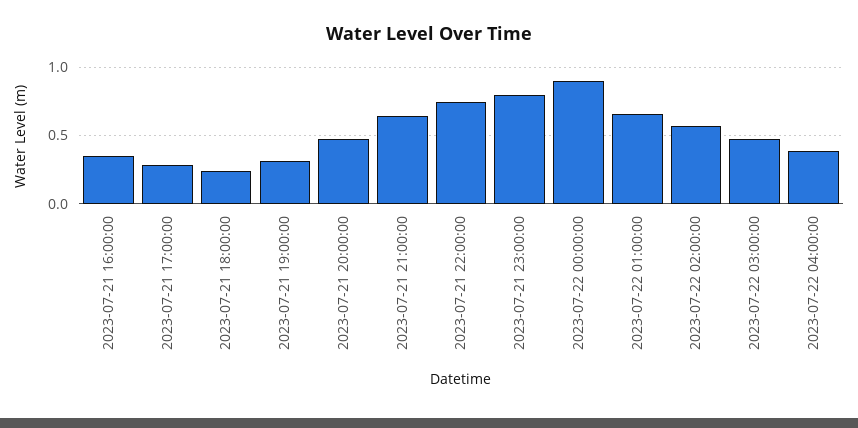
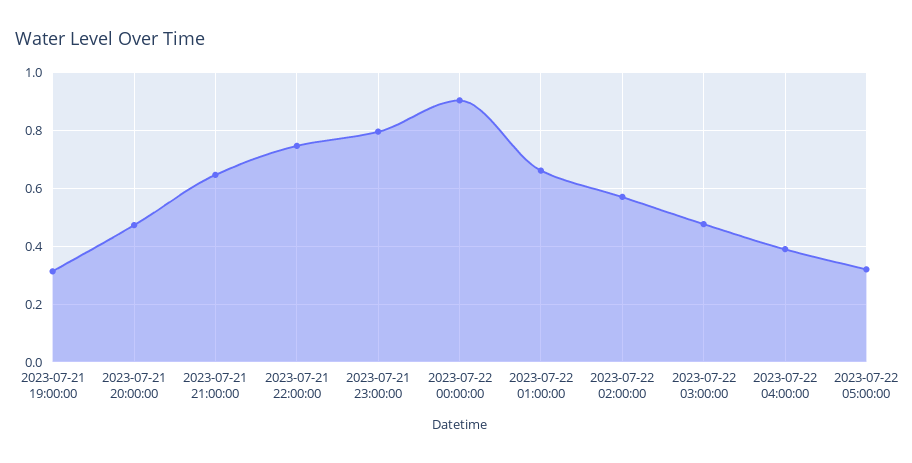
2023-07-21 16:00:00: 0.35 -> none
2023-07-21 17:00:00: 0.3 -> none
2023-07-21 18:00:00: 0.25 -> none
2023-07-22 05:00:00: none -> 0.325

